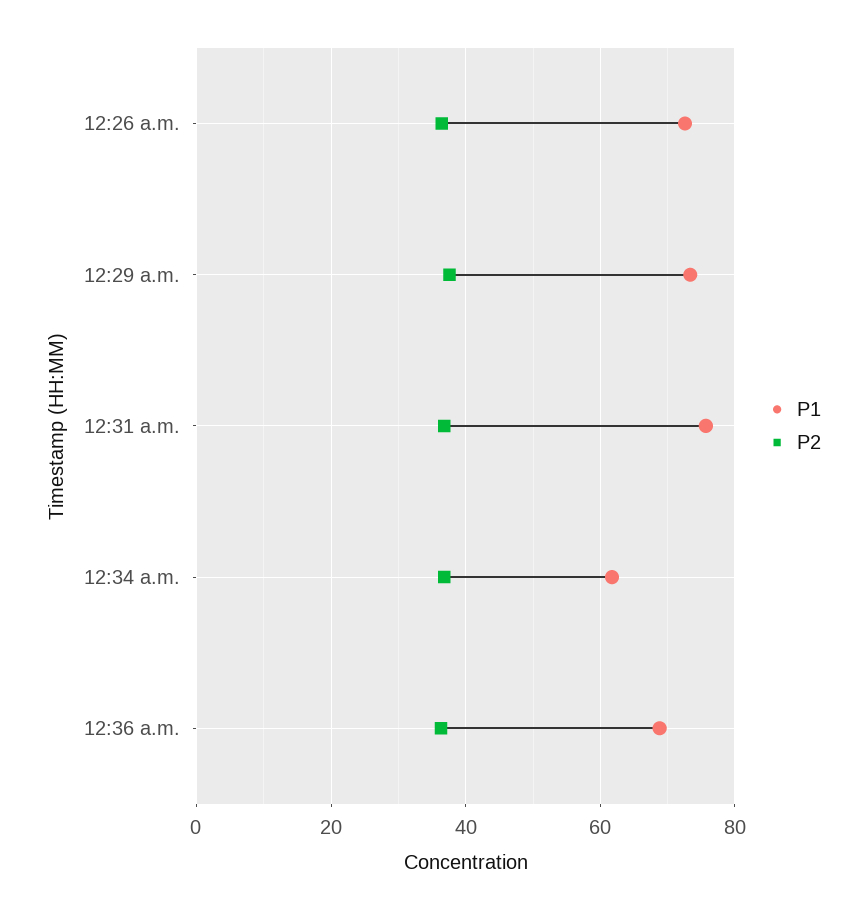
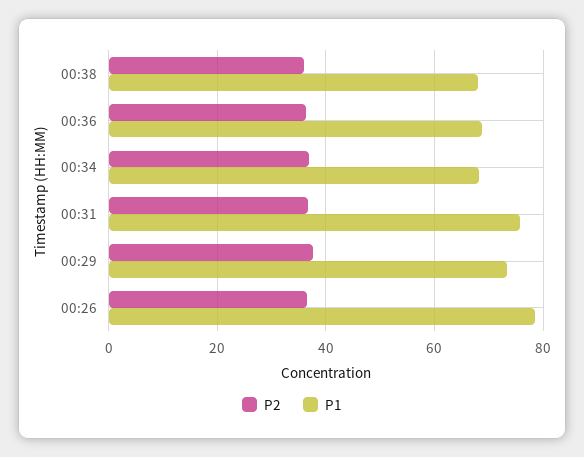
P1, 12:26 a.m.: 72 -> 78
P1, 12:34 a.m.: 62 -> 68
P2, 00:38: none -> 36
P1, 00:38: none -> 68

